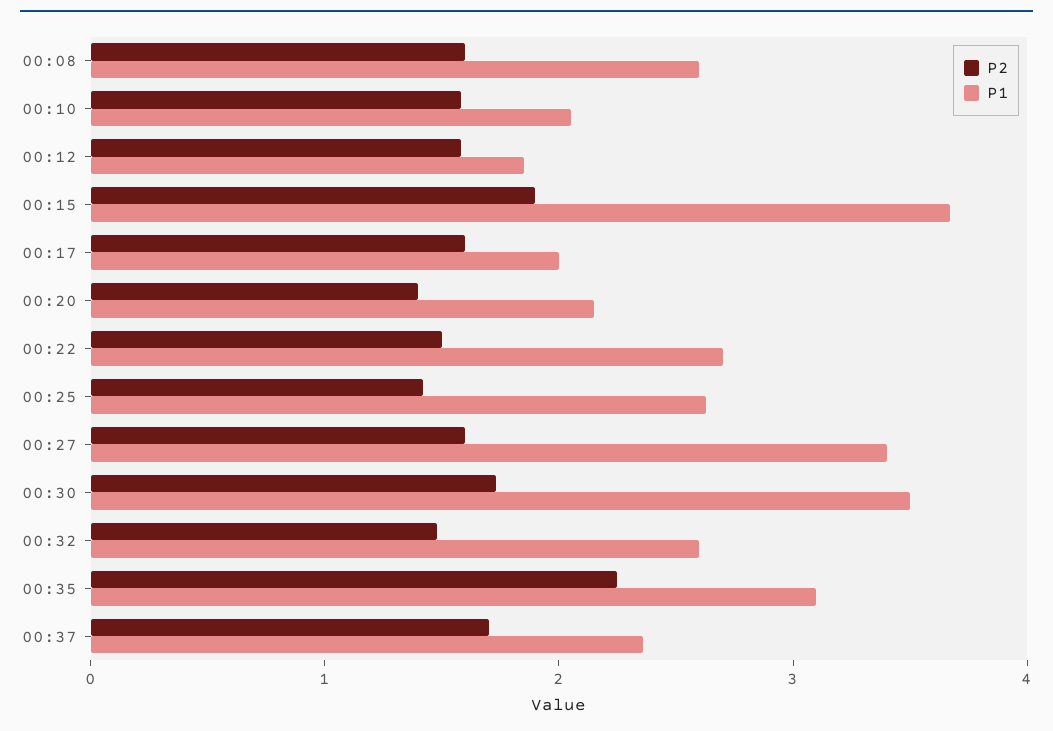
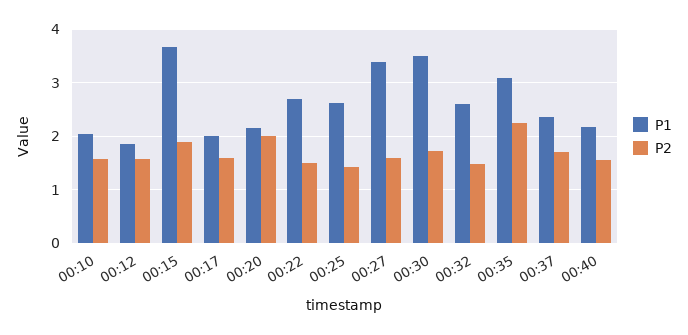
P2, 00:08: 1.6 -> none
P1, 00:08: 2.6 -> none
P2, 00:20: 1.4 -> 2
P1, 00:40: none -> 2.2
P2, 00:40: none -> 1.6

